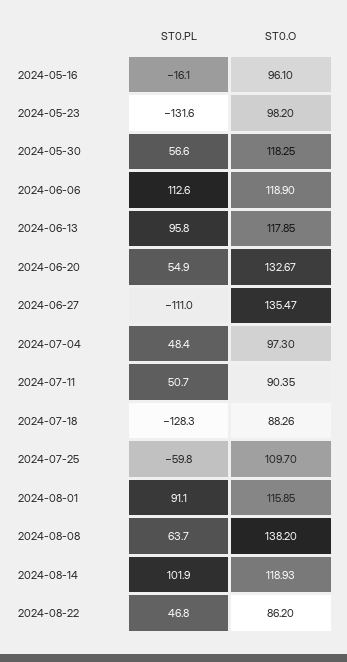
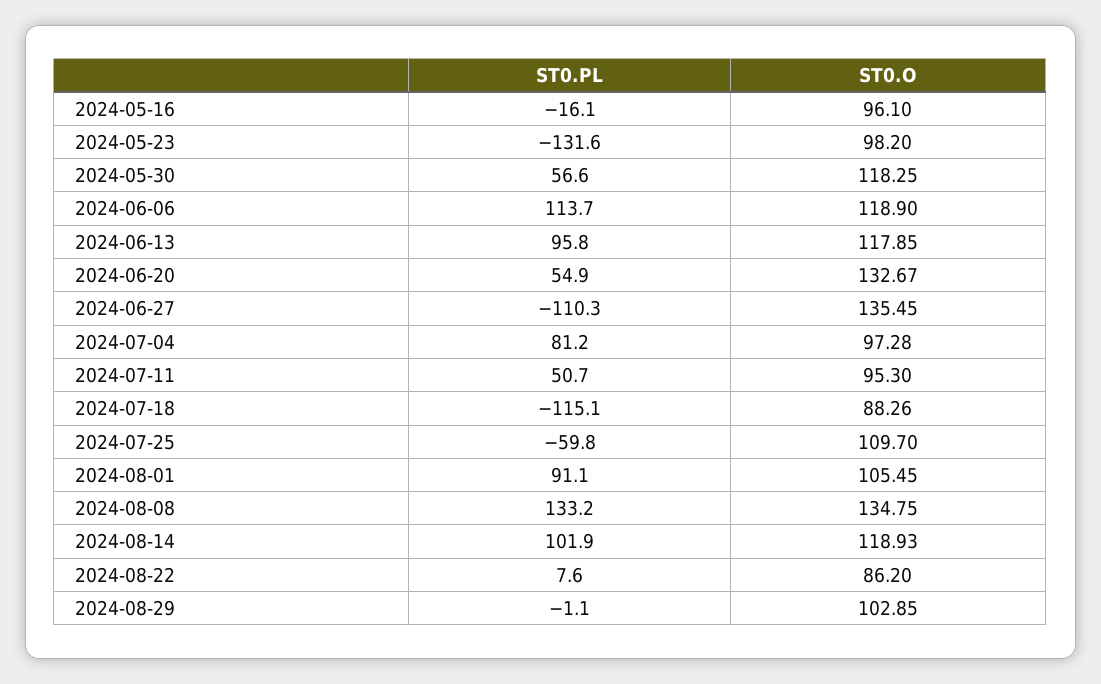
ST0.PL, 2024-06-06: 112.6 -> 113.7
ST0.PL, 2024-06-27: -111 -> -110.3
ST0.O, 2024-06-27: 135.47 -> 135.45
ST0.PL, 2024-07-04: 48.4 -> 81.2
ST0.O, 2024-07-04: 97.3 -> 97.28
ST0.O, 2024-07-11: 90.35 -> 95.3
ST0.PL, 2024-07-18: -128.3 -> -115.1
ST0.O, 2024-08-01: 115.85 -> 105.45
ST0.PL, 2024-08-08: 63.7 -> 133.2
ST0.O, 2024-08-08: 138.2 -> 134.75
ST0.PL, 2024-08-22: 46.8 -> 7.6
ST0.PL, 2024-08-29: none -> -1.1
ST0.O, 2024-08-29: none -> 102.85

